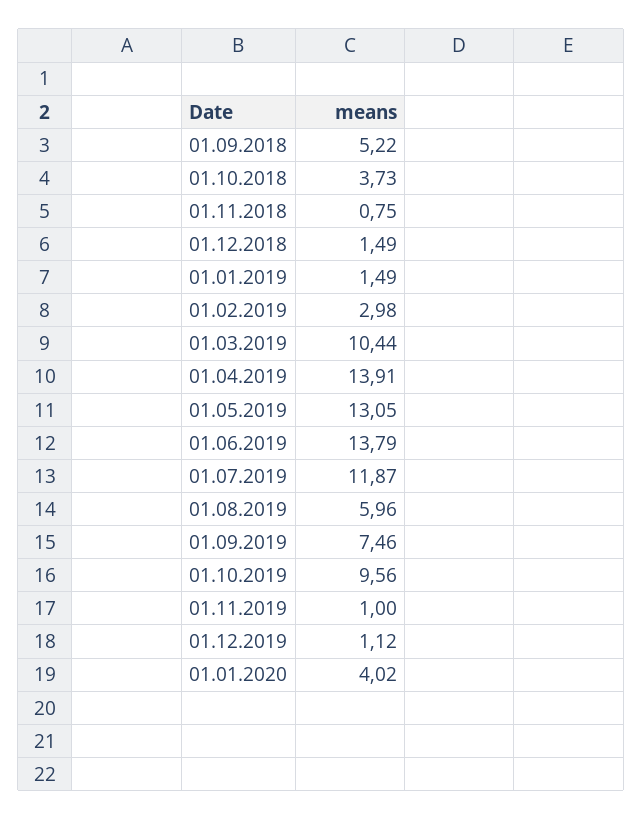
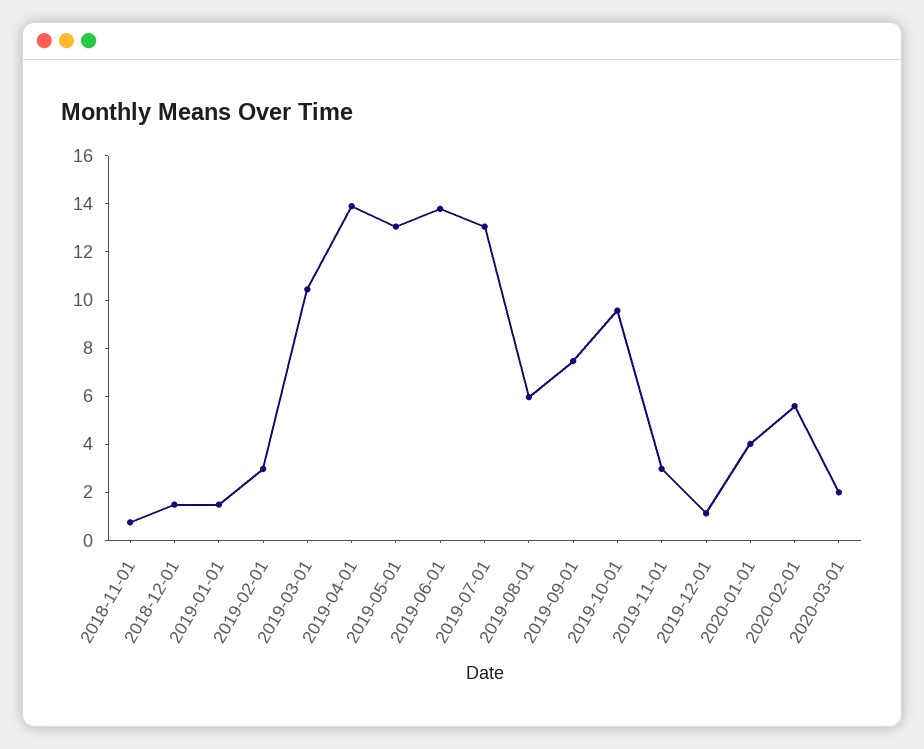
01.09.2018: 5.22 -> none
01.10.2018: 3.73 -> none
01.07.2019: 11.87 -> 13
01.11.2019: 1 -> 3
2020-02-01: none -> 5.5
2020-03-01: none -> 2

